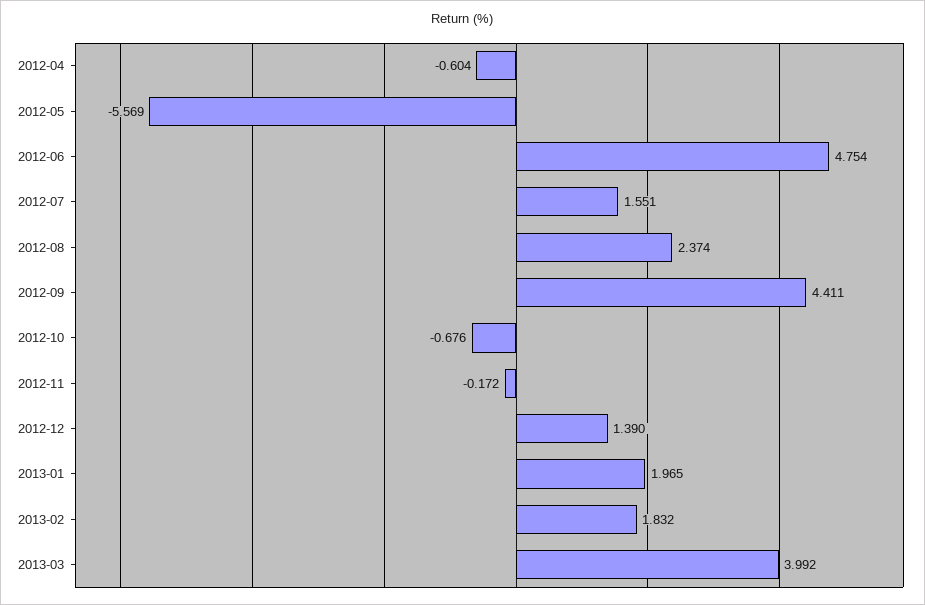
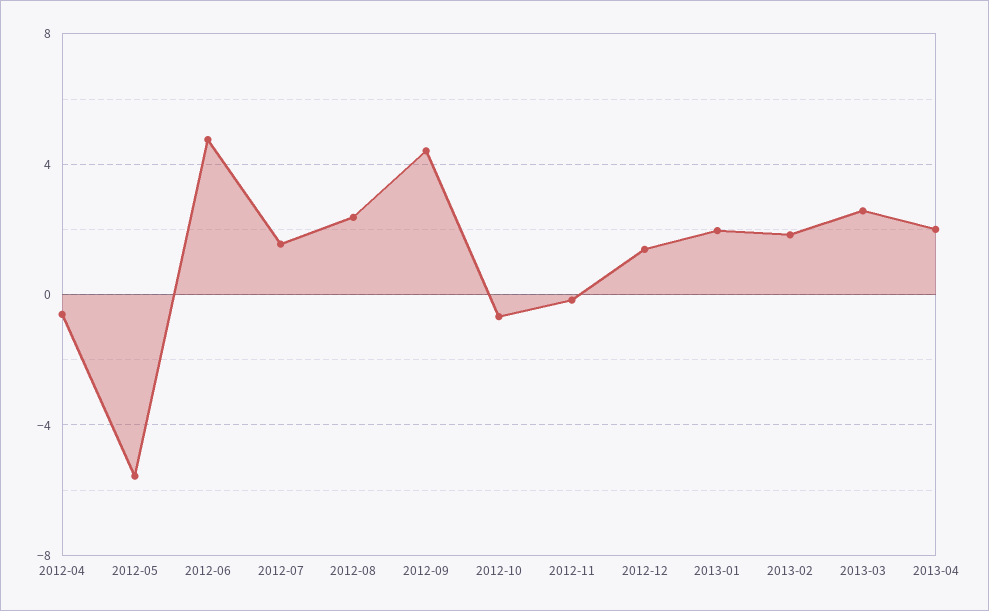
2013-03: 3.992 -> 2.5
2013-04: none -> 2

